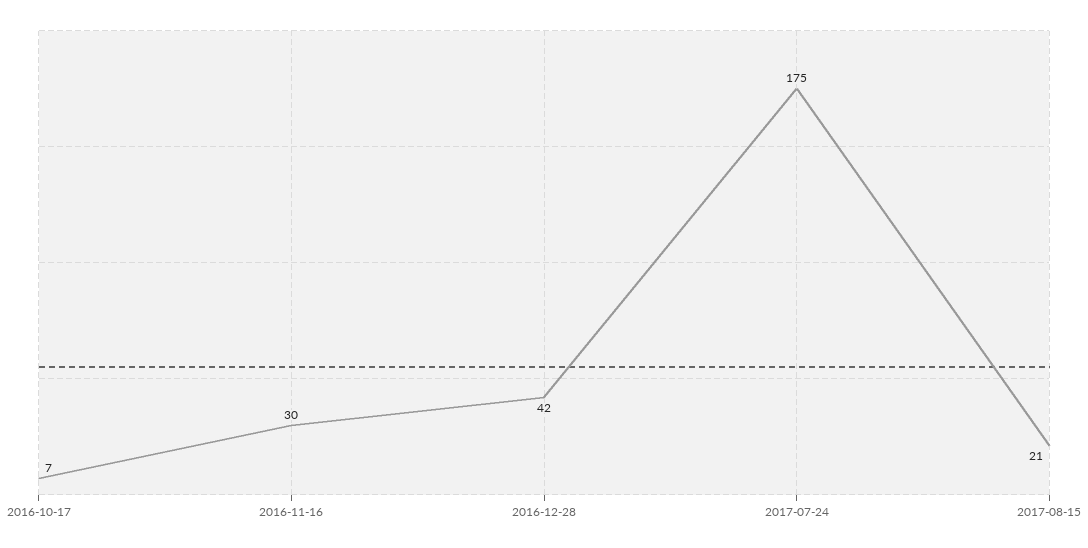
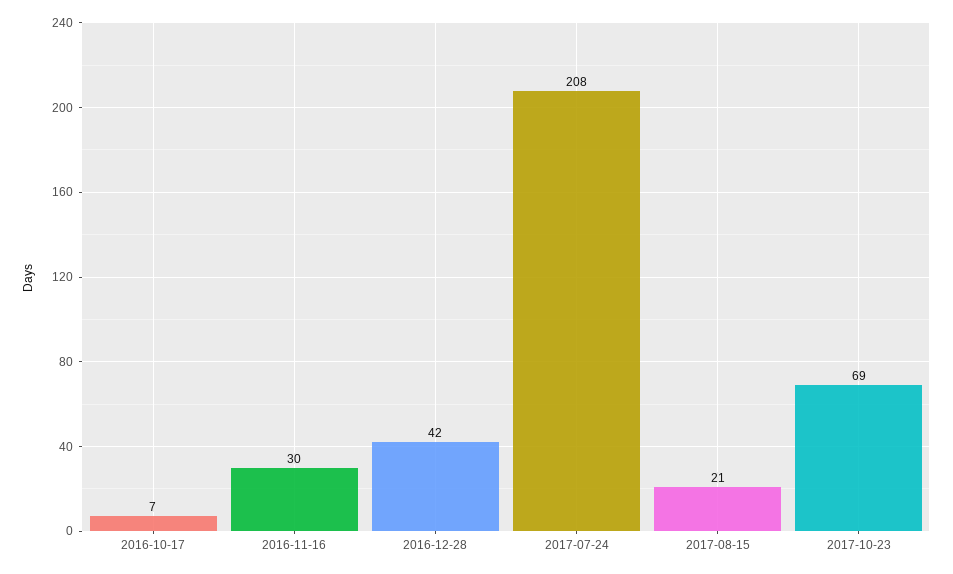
2017-07-24: 175 -> 208
2017-10-23: none -> 69

